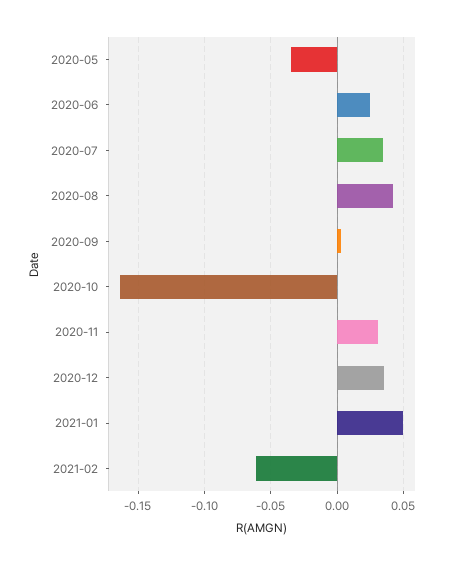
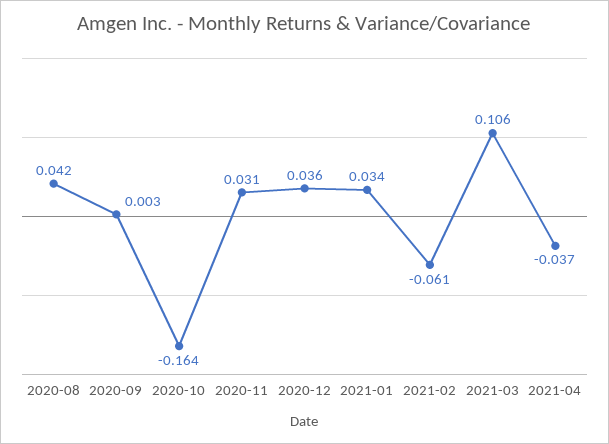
2020-05: -0.035 -> none
2020-06: 0.025 -> none
2020-07: 0.035 -> none
2021-01: 0.05 -> 0.034
2021-03: none -> 0.106
2021-04: none -> -0.037

